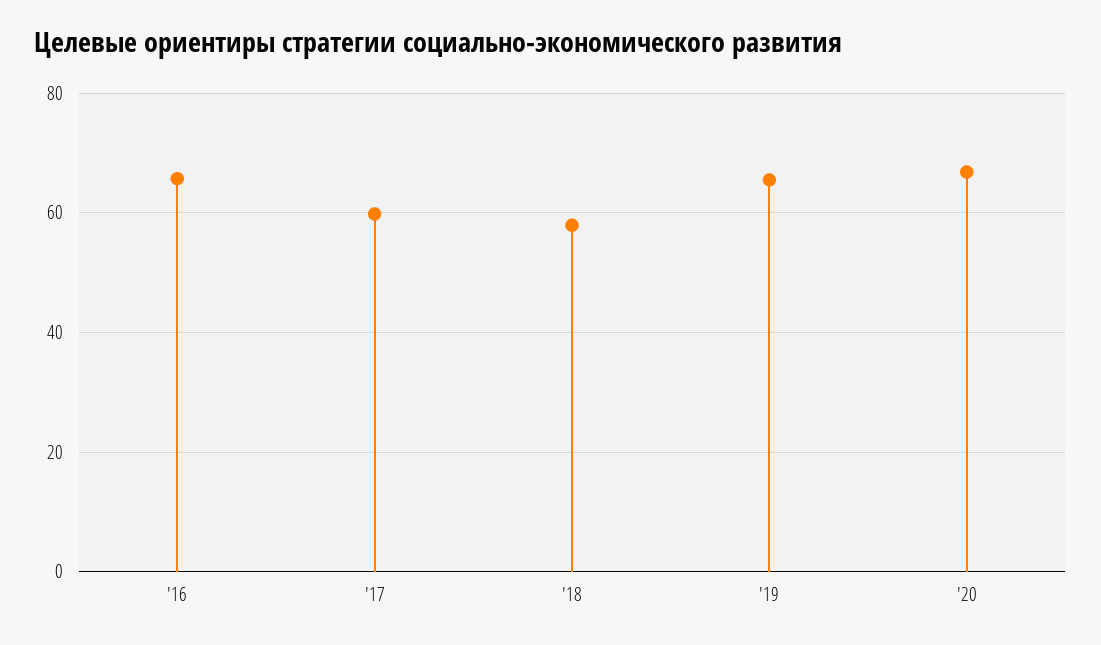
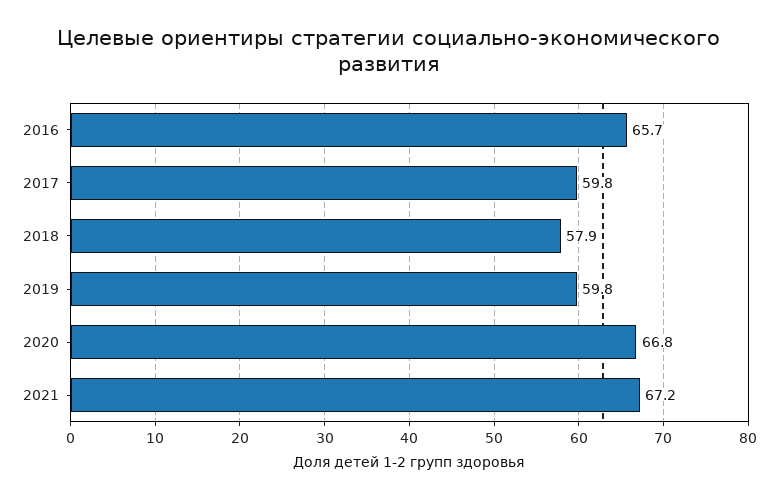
'19: 66 -> 59.8
2021: none -> 67.2

